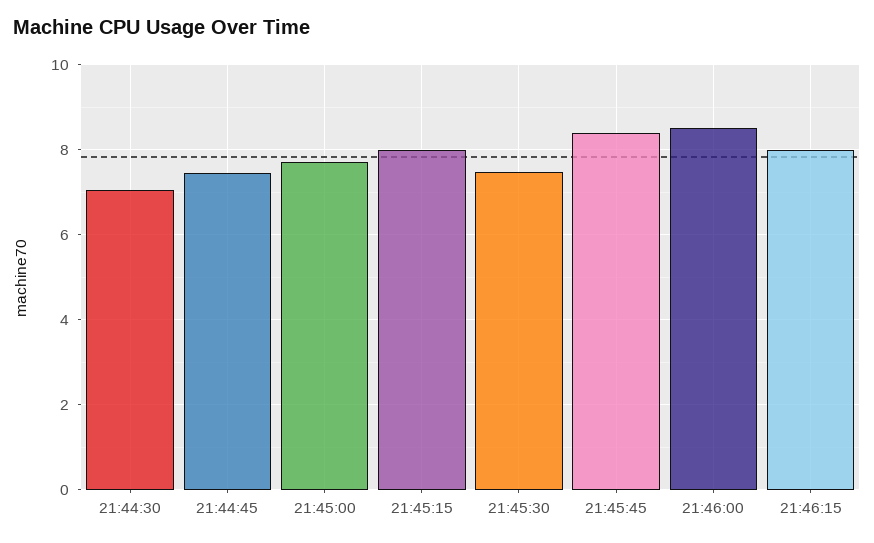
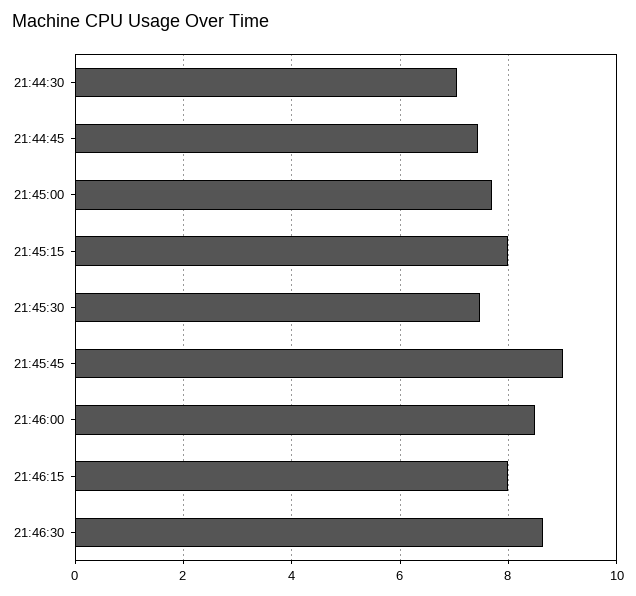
21:45:45: 8.4 -> 9
21:46:30: none -> 8.6

